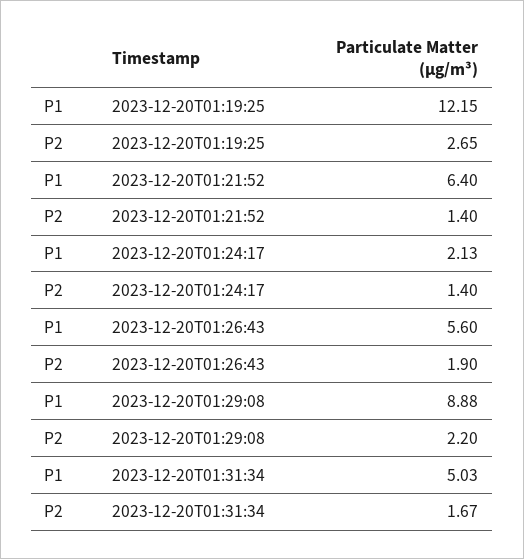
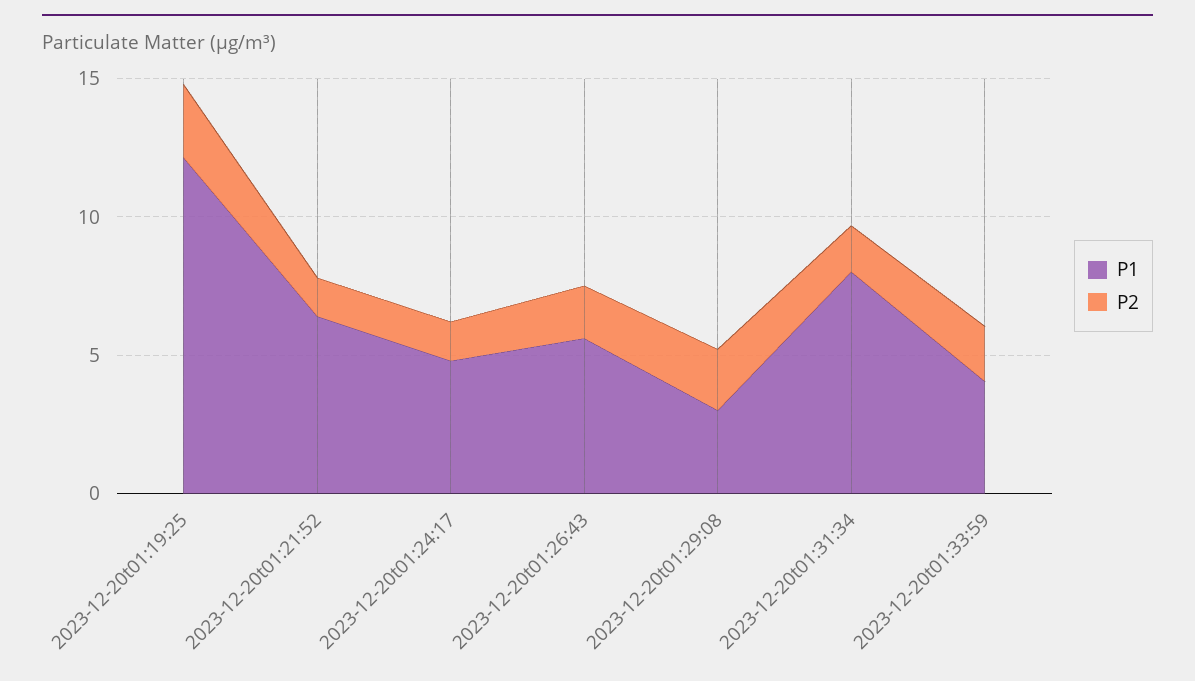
P1, 2023-12-20T01:24:17: 2.13 -> 5
P1, 2023-12-20T01:29:08: 8.88 -> 3
P1, 2023-12-20T01:31:34: 5.03 -> 8
P1, 2023-12-20t01:33:59: none -> 4
P2, 2023-12-20t01:33:59: none -> 2

